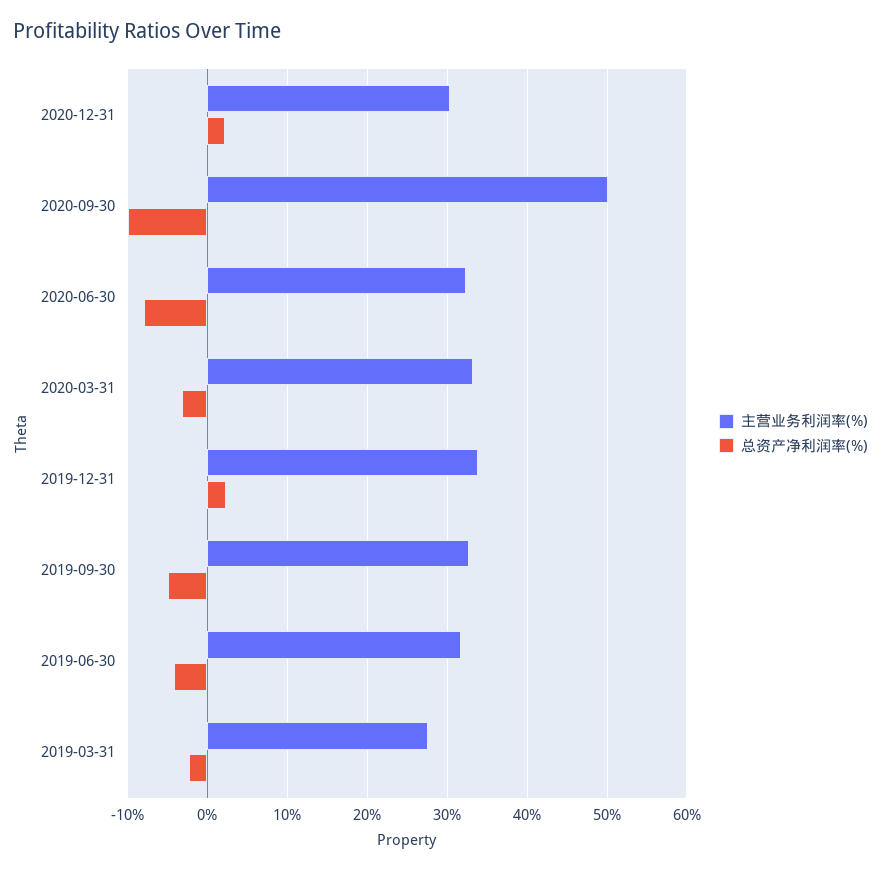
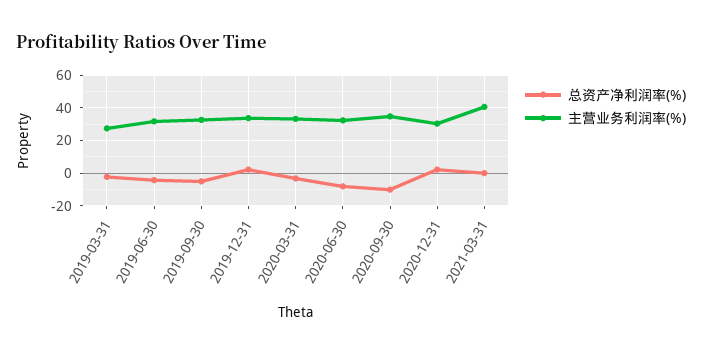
主营业务利润率(%), 2020-09-30: 50 -> 35
总资产净利润率(%), 2021-03-31: none -> 0
主营业务利润率(%), 2021-03-31: none -> 40

